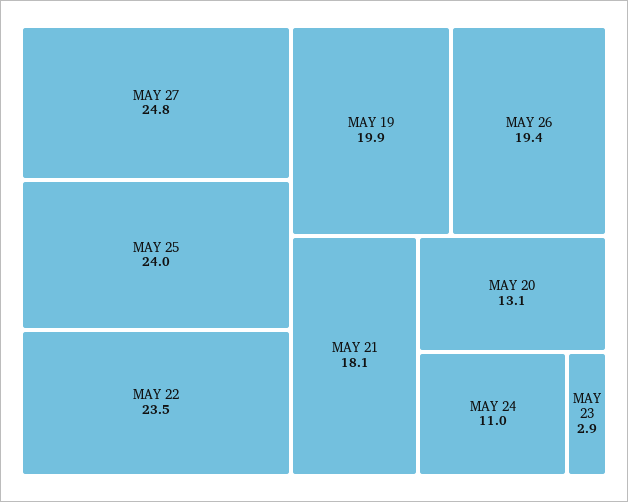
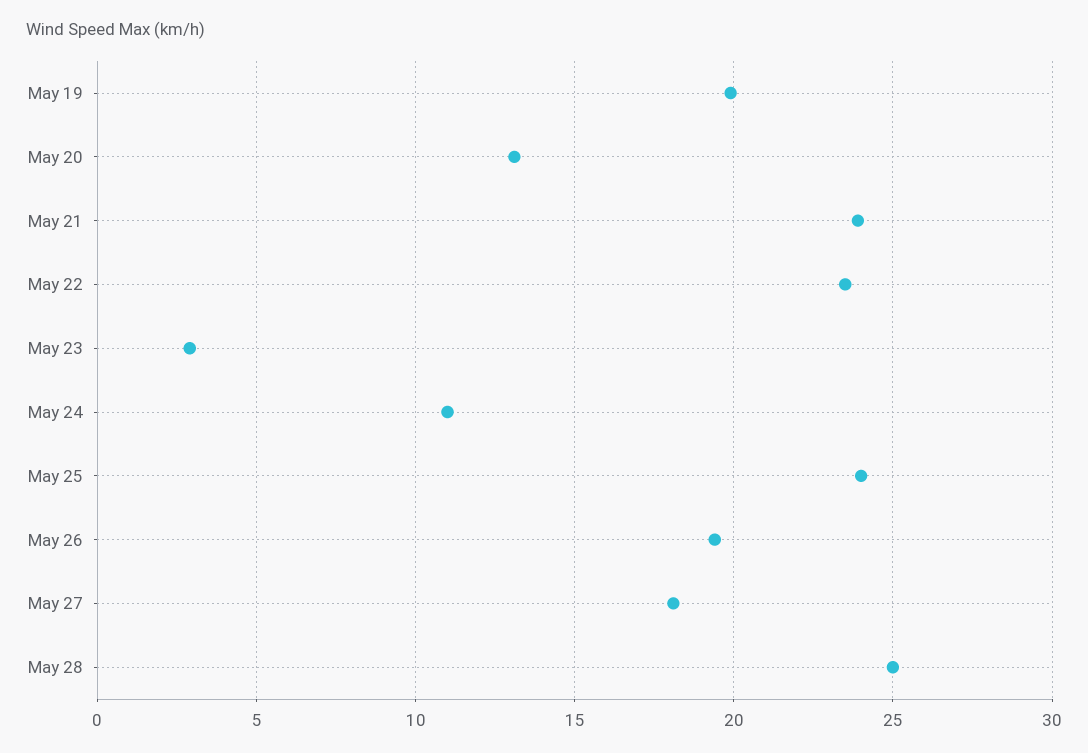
MAY 27: 24.8 -> 18
MAY 21: 18.1 -> 24
May 28: none -> 25

